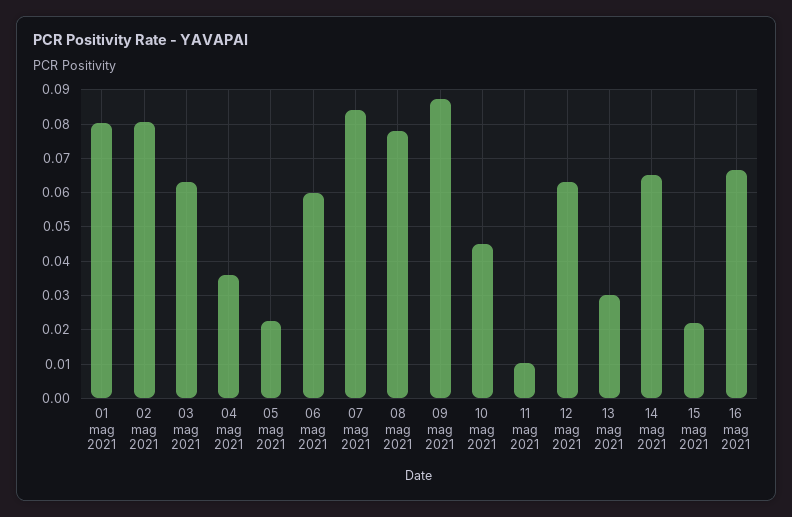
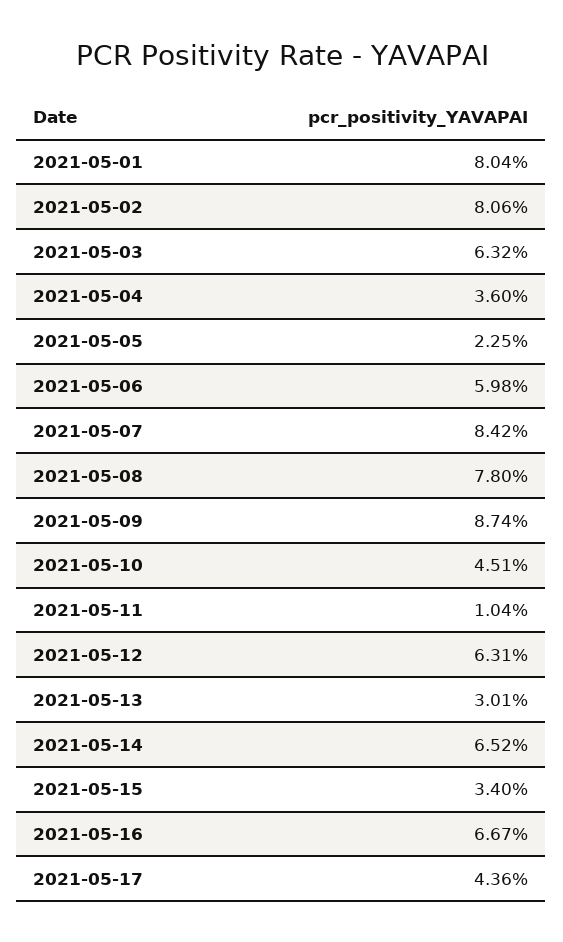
15 mag 2021: 0.022 -> 0.034
2021-05-17: none -> 0.0436

